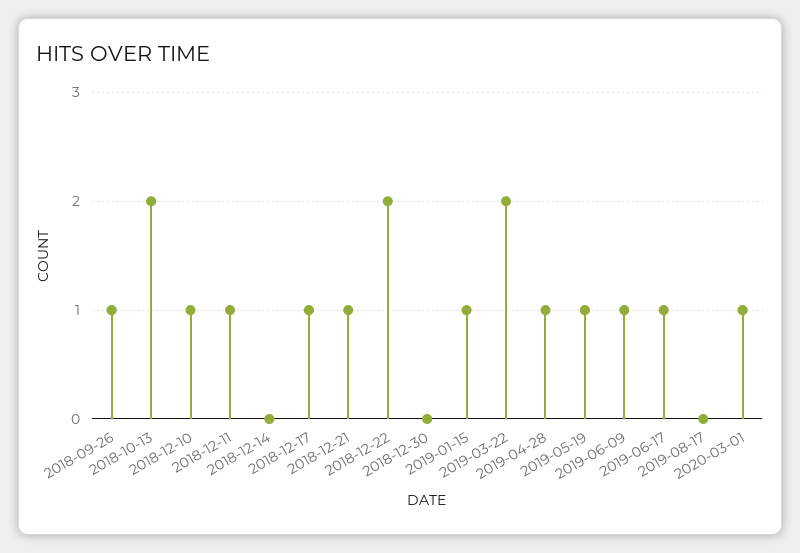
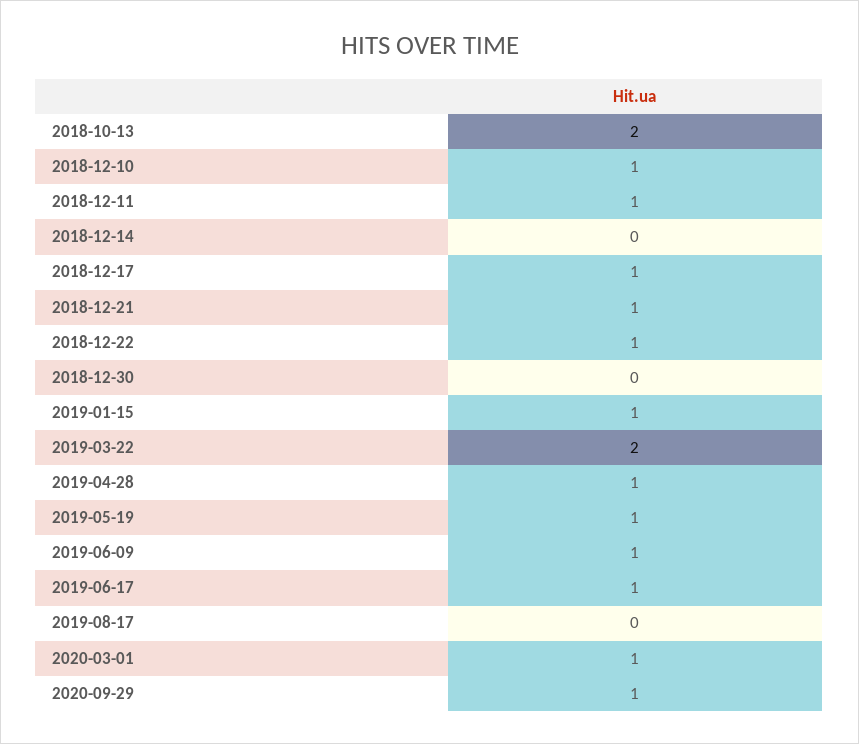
2018-09-26: 1 -> none
2018-12-22: 2 -> 1
2020-09-29: none -> 1

